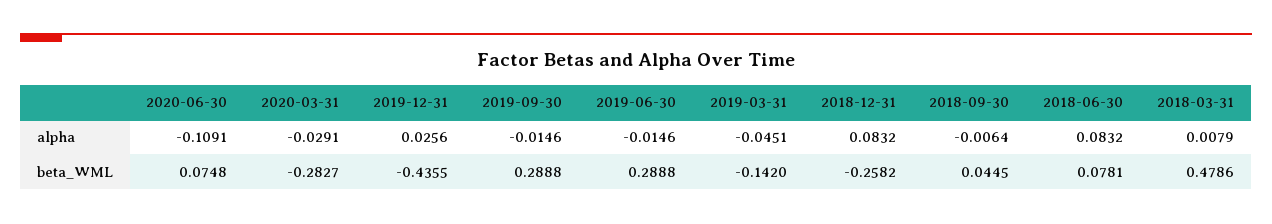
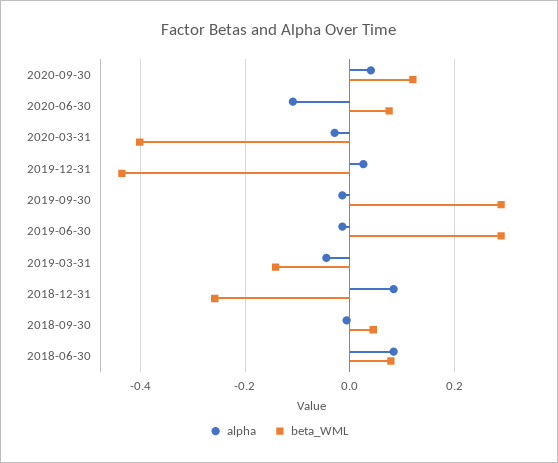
alpha, 2018-03-31: 0.0079 -> none
beta_WML, 2020-03-31: -0.2827 -> -0.4
beta_WML, 2018-03-31: 0.4786 -> none
alpha, 2020-09-30: none -> 0.04
beta_WML, 2020-09-30: none -> 0.12

